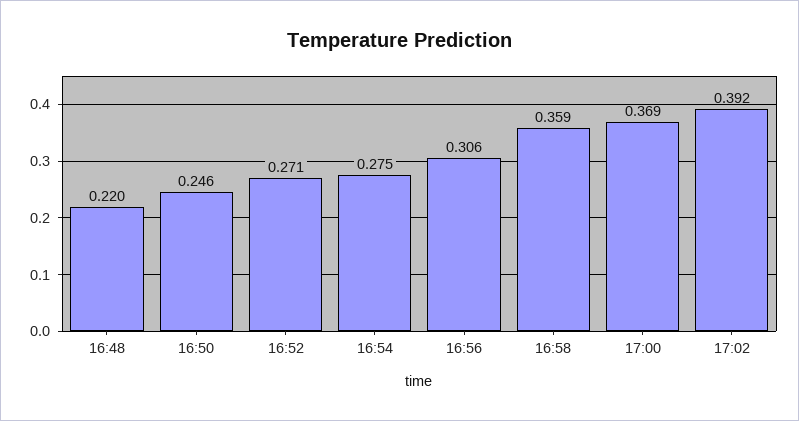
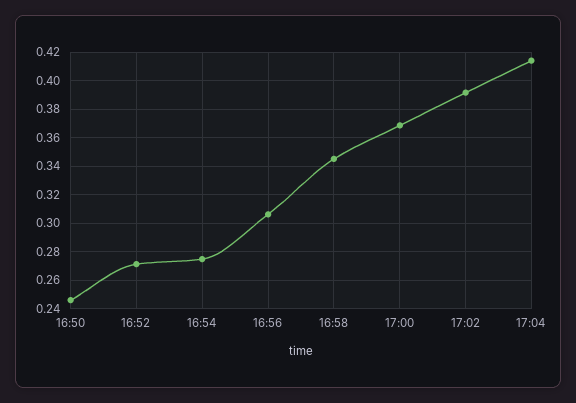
16:48: 0.22 -> none
16:58: 0.359 -> 0.345
17:04: none -> 0.415

